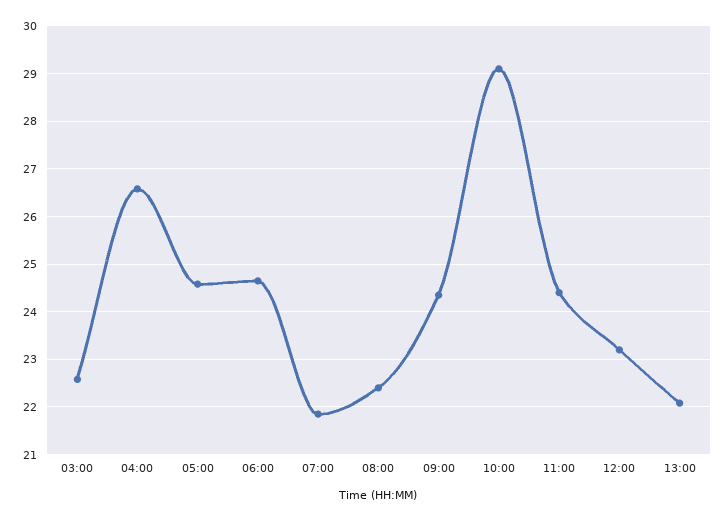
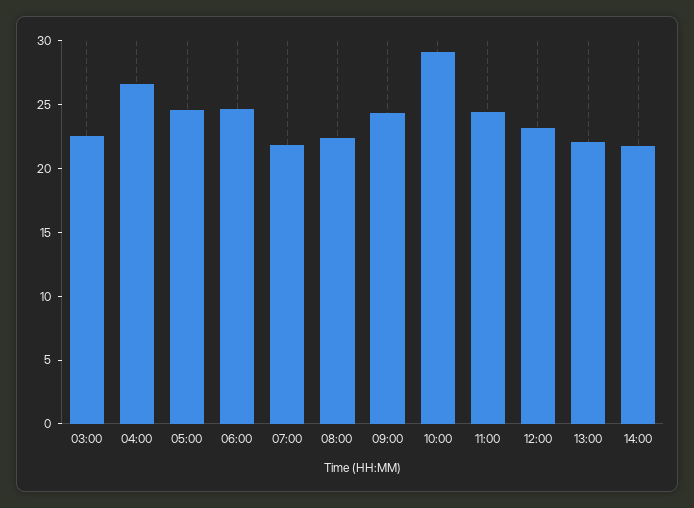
14:00: none -> 22

